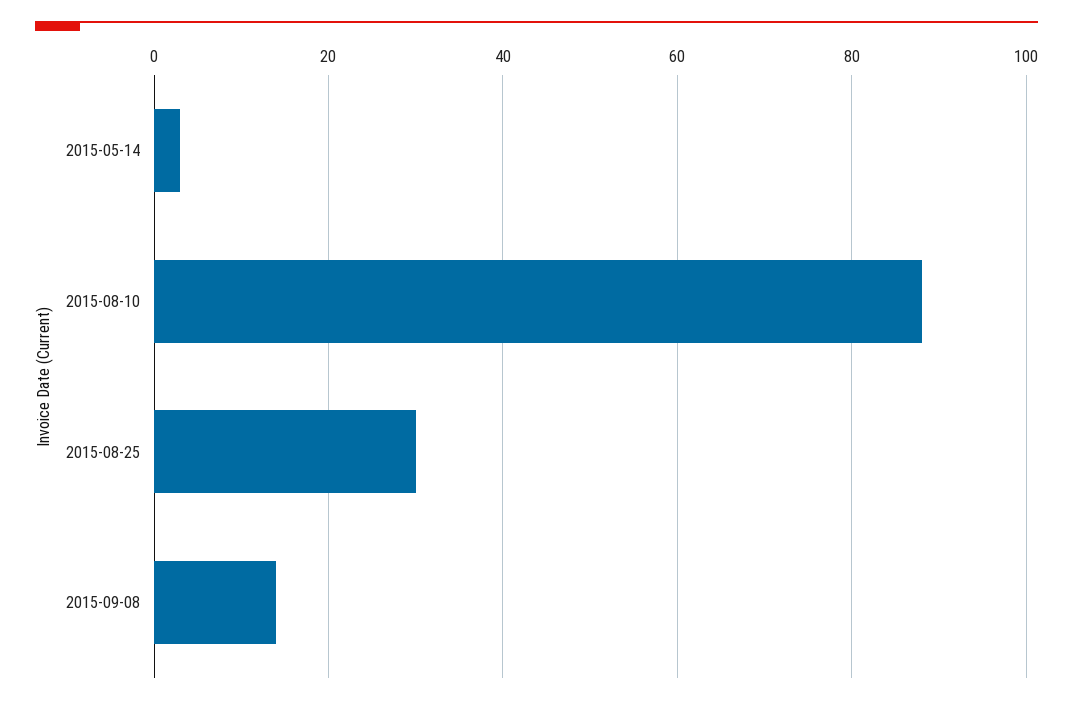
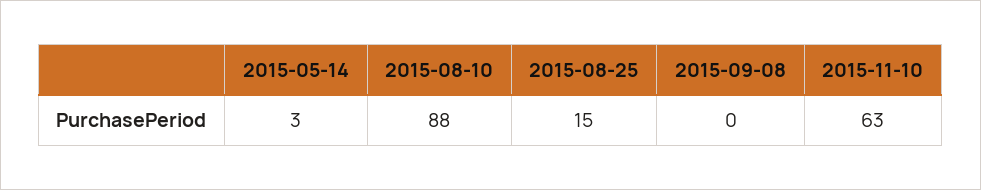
2015-08-25: 30 -> 15
2015-09-08: 15 -> 0
2015-11-10: none -> 63

